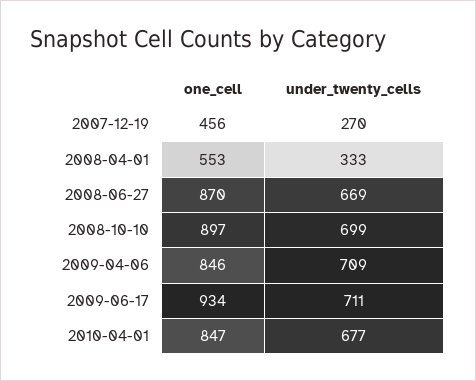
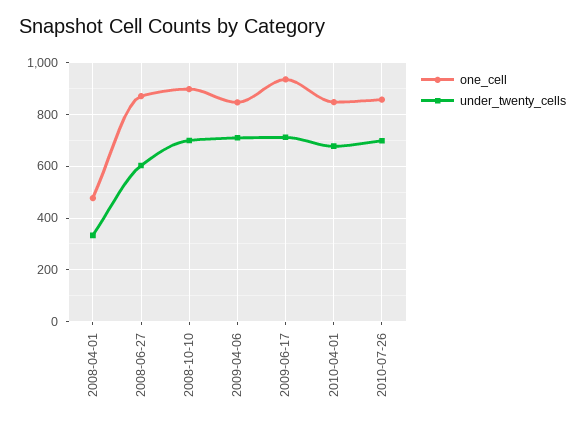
one_cell, 2007-12-19: 456 -> none
under_twenty_cells, 2007-12-19: 270 -> none
one_cell, 2008-04-01: 553 -> 475
under_twenty_cells, 2008-06-27: 669 -> 600
one_cell, 2010-07-26: none -> 850
under_twenty_cells, 2010-07-26: none -> 700

